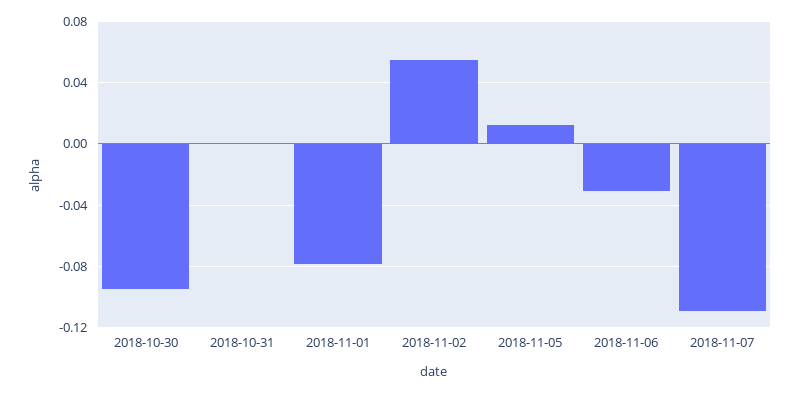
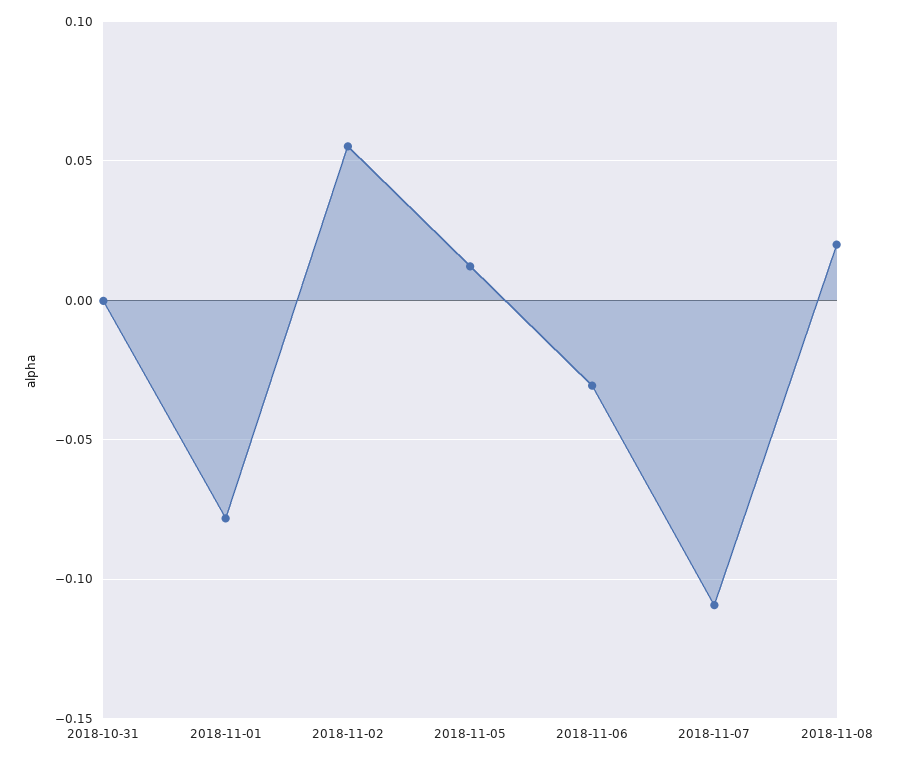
2018-10-30: -0.095 -> none
2018-11-08: none -> 0.02

